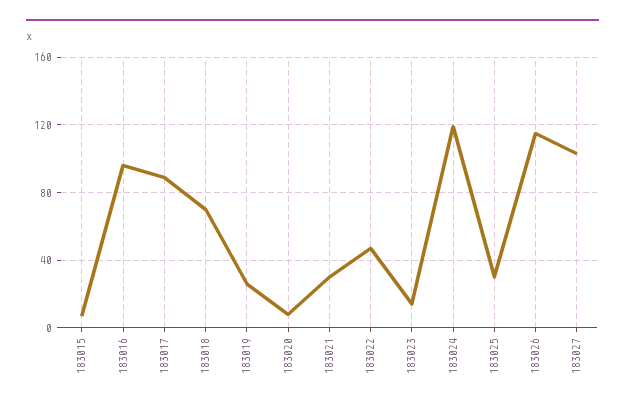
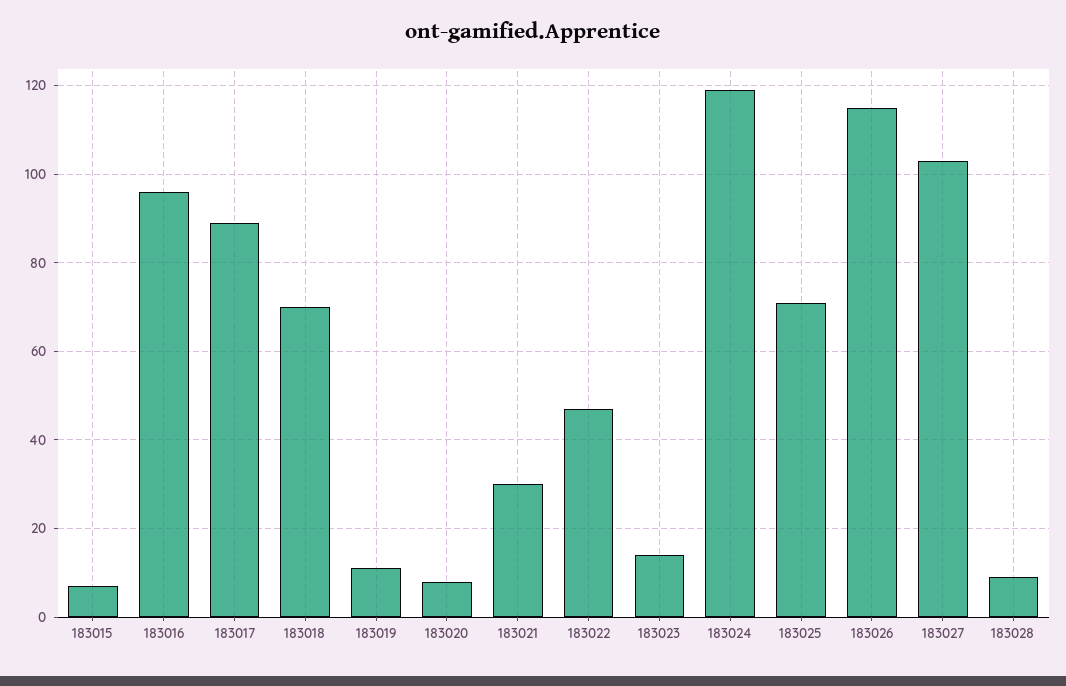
183019: 25 -> 10
183025: 30 -> 70
183028: none -> 10

